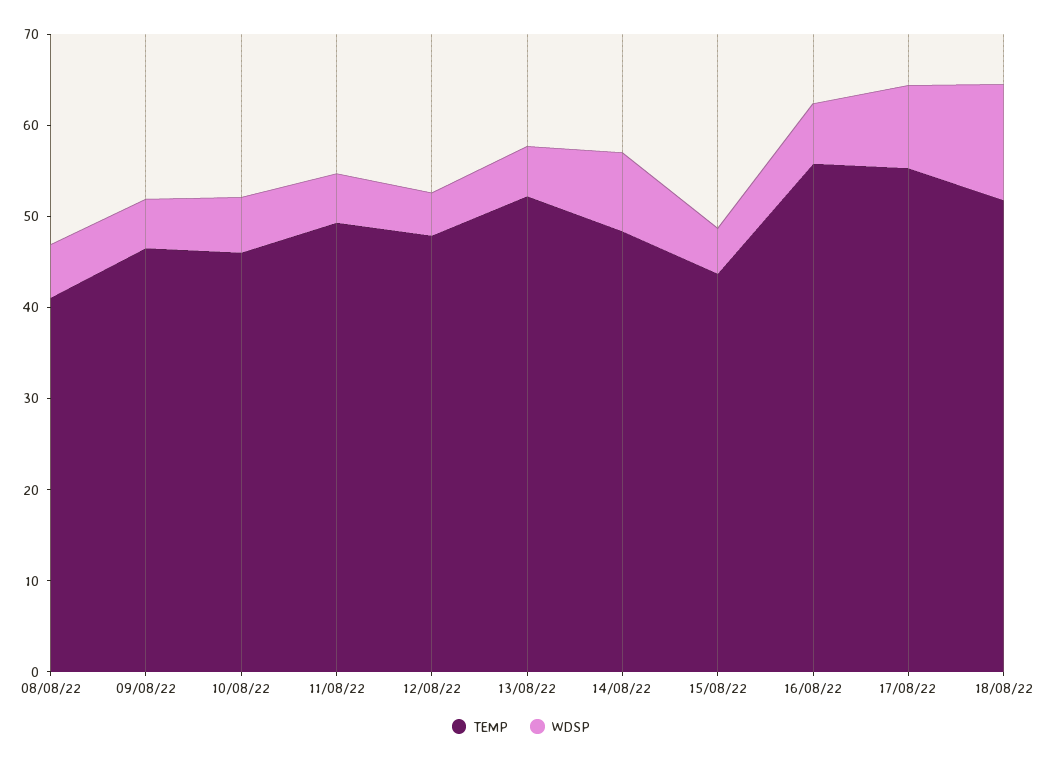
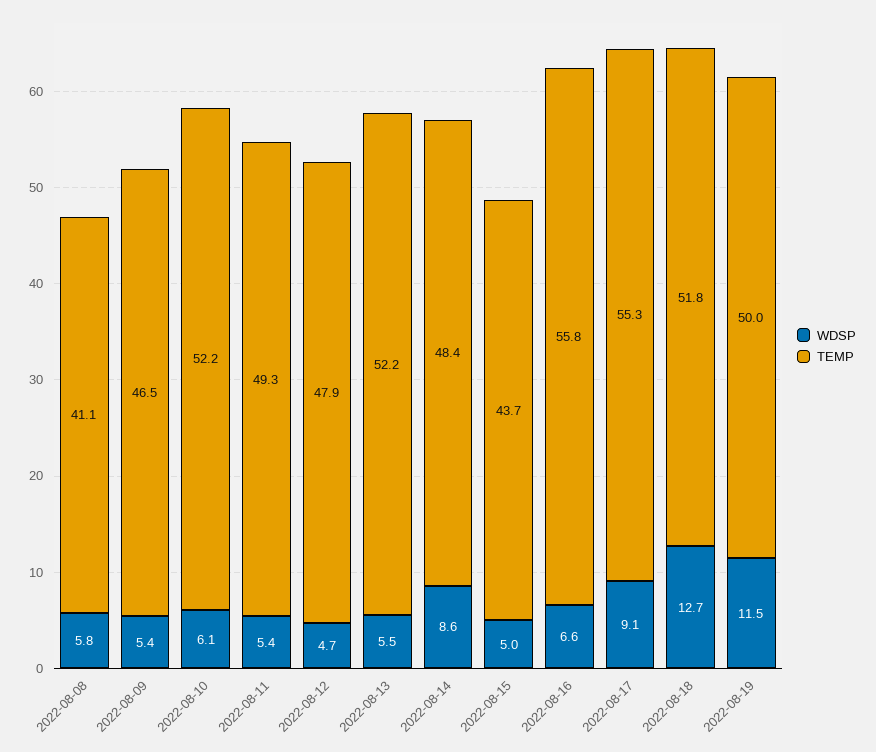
TEMP, 10/08/22: 46 -> 52.2
WDSP, 2022-08-19: none -> 11.5
TEMP, 2022-08-19: none -> 50

